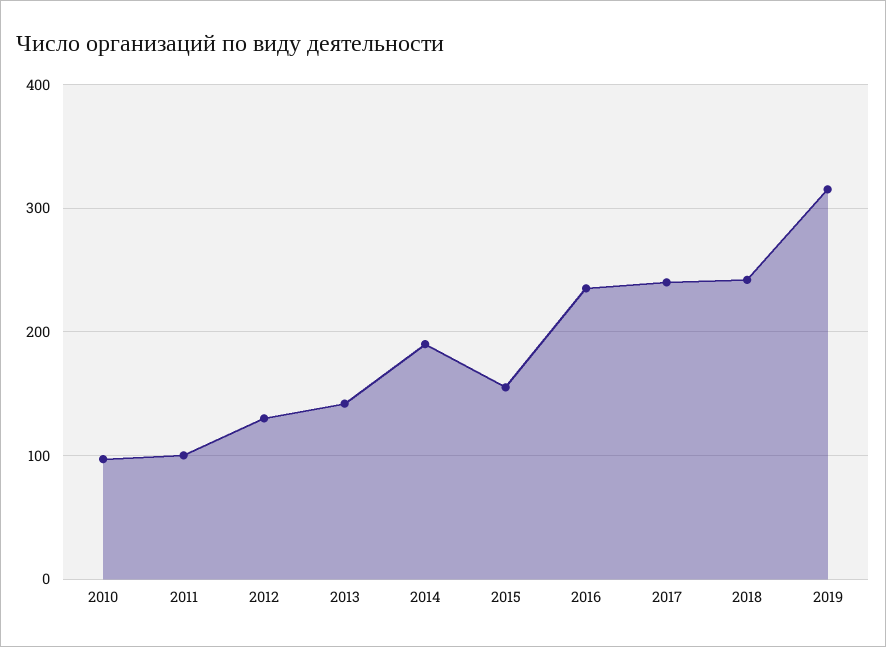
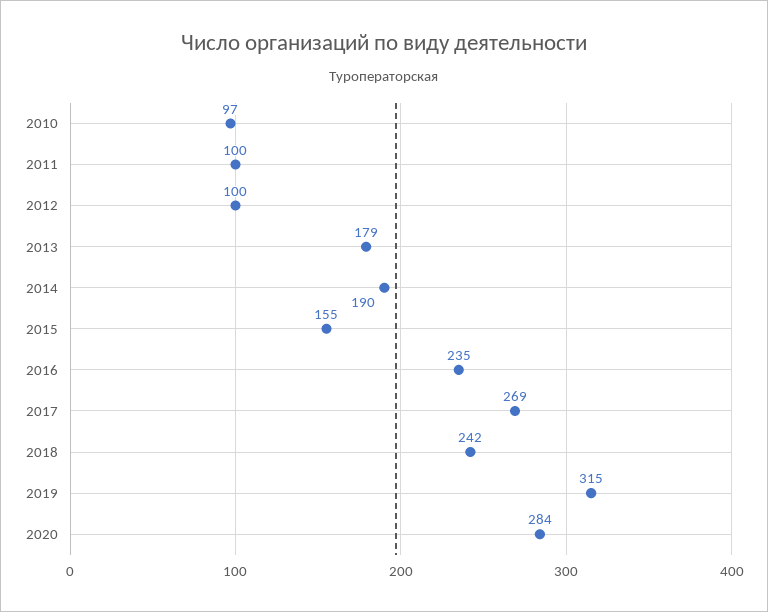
2012: 130 -> 100
2013: 140 -> 179
2017: 240 -> 269
2020: none -> 284

